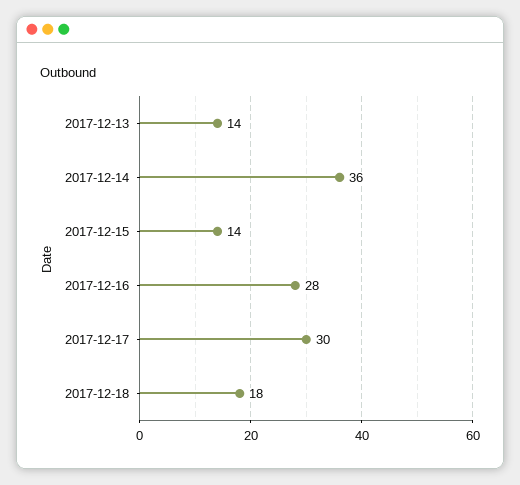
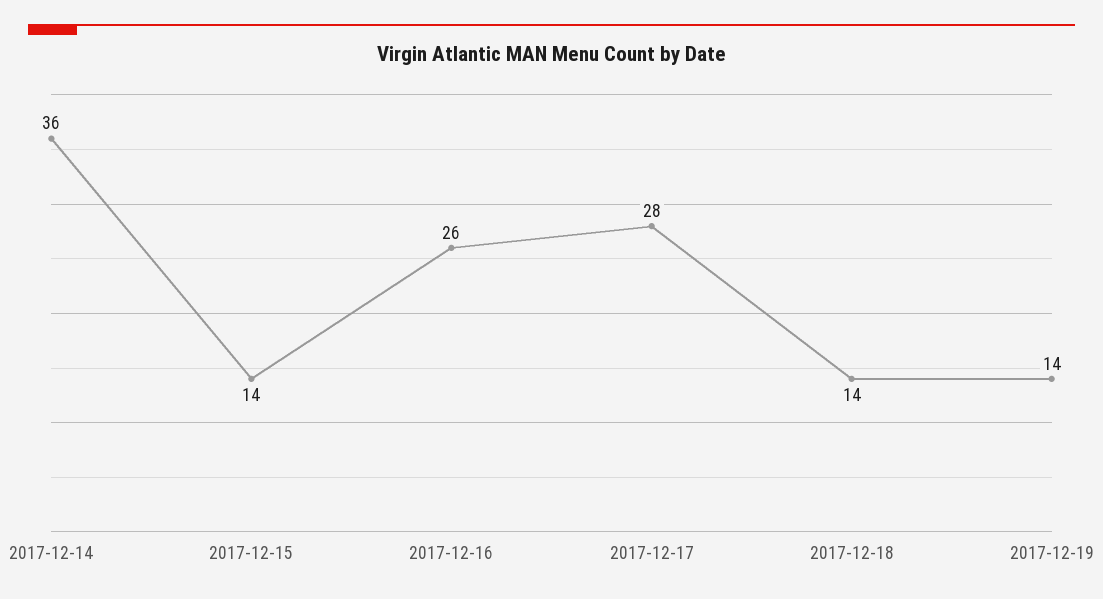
2017-12-13: 14 -> none
2017-12-16: 28 -> 26
2017-12-17: 30 -> 28
2017-12-18: 18 -> 14
2017-12-19: none -> 14

